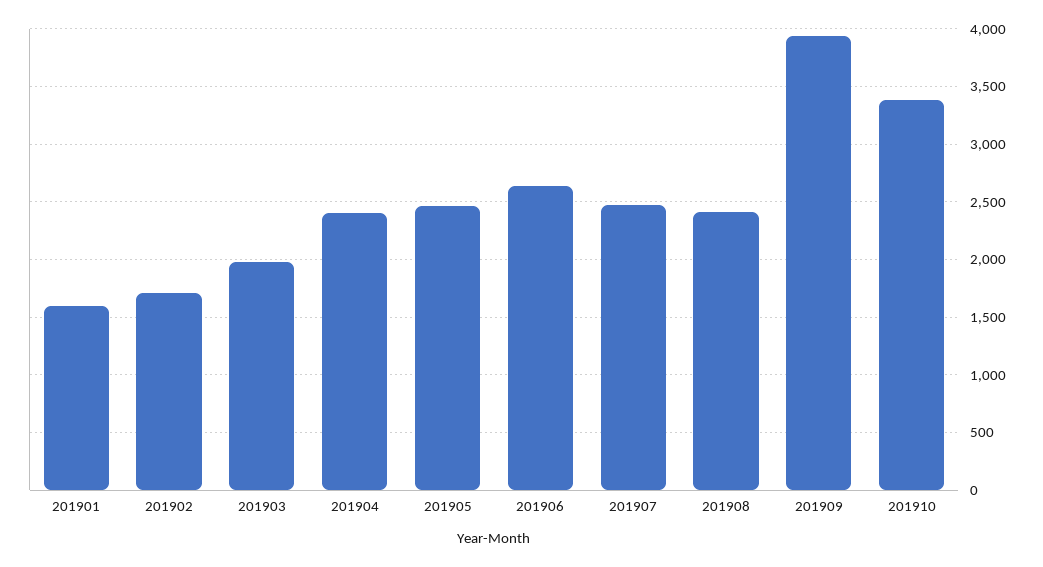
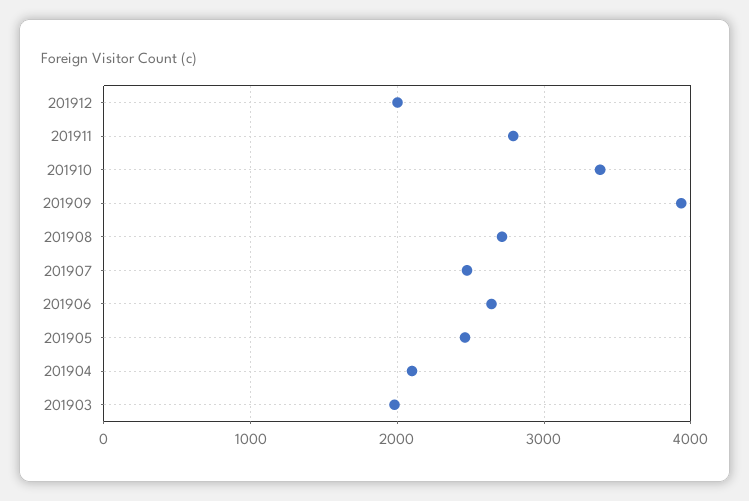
201901: 1600 -> none
201902: 1700 -> none
201904: 2400 -> 2100
201908: 2400 -> 2700
201912: none -> 2000
201911: none -> 2800

